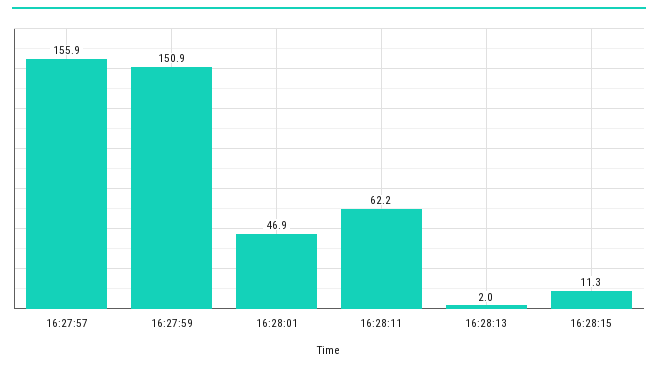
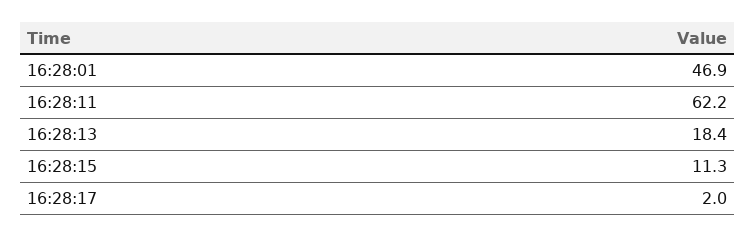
16:27:57: 155.9 -> none
16:27:59: 150.9 -> none
16:28:13: 2 -> 18.4
16:28:17: none -> 2

